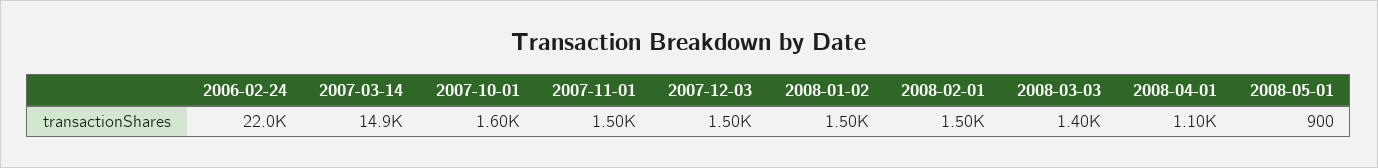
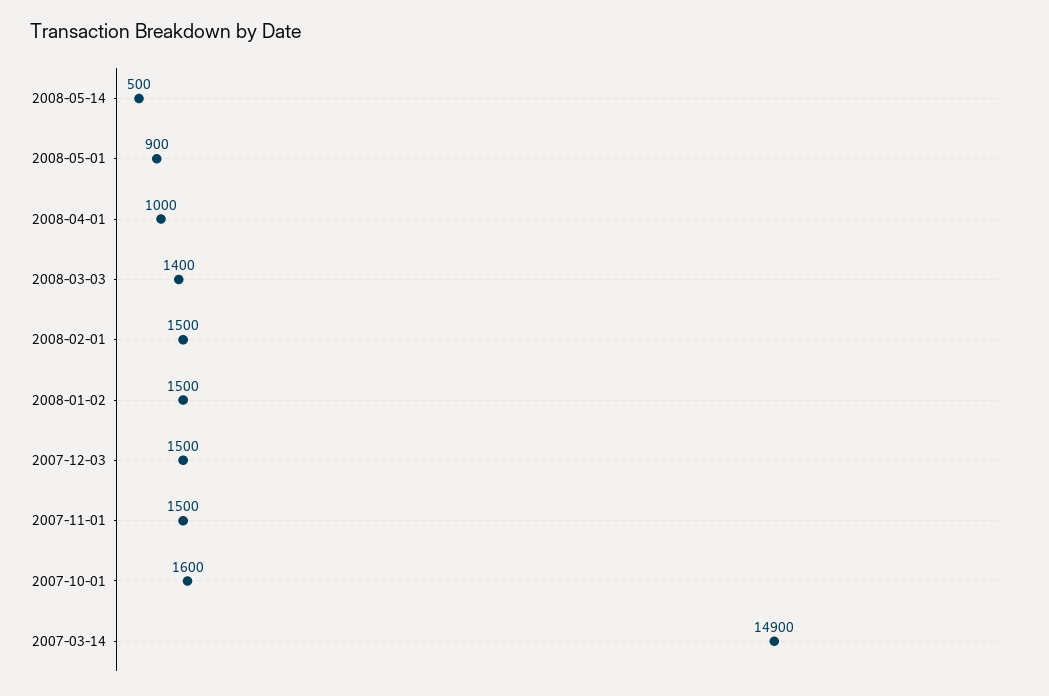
2006-02-24: 22000 -> none
2008-04-01: 1100 -> 1000
2008-05-14: none -> 500

